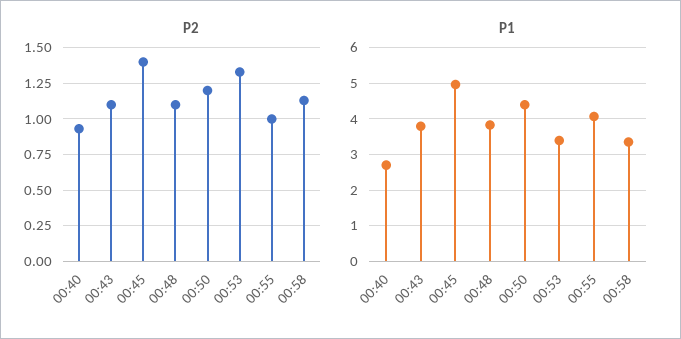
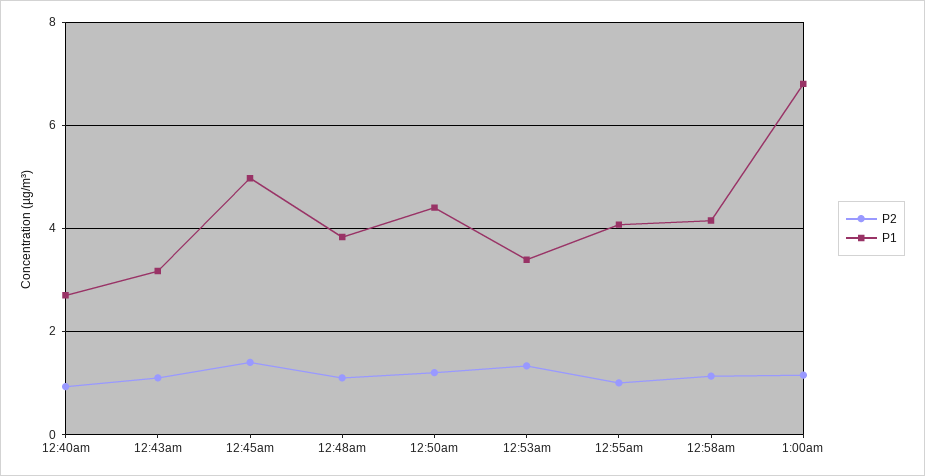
P1, 00:43: 3.8 -> 3.2
P1, 00:58: 3.4 -> 4.2
P2, 1:00am: none -> 1.2
P1, 1:00am: none -> 6.8

